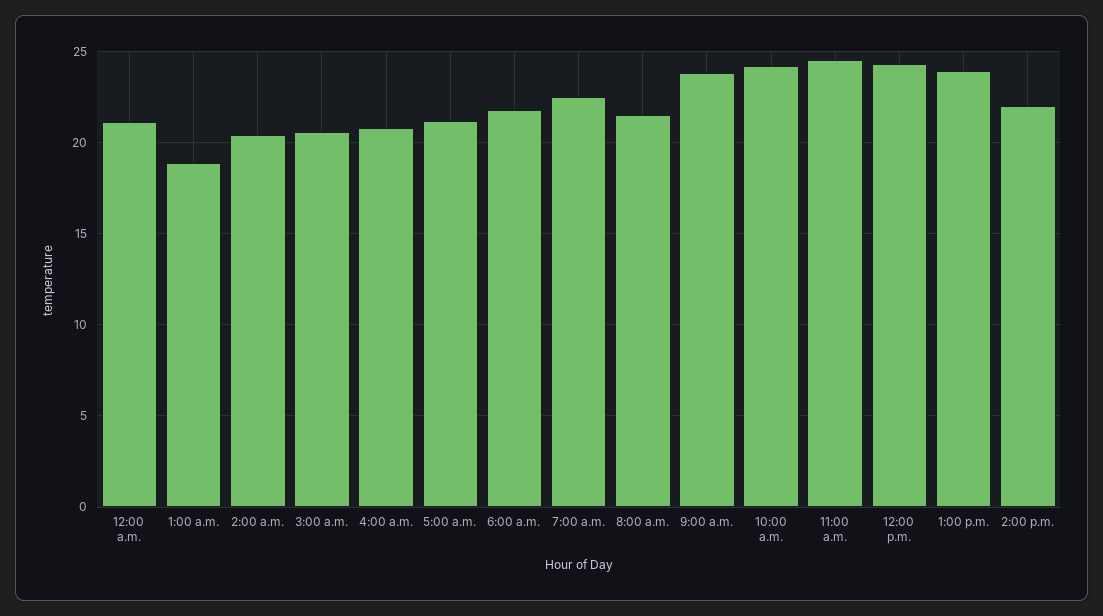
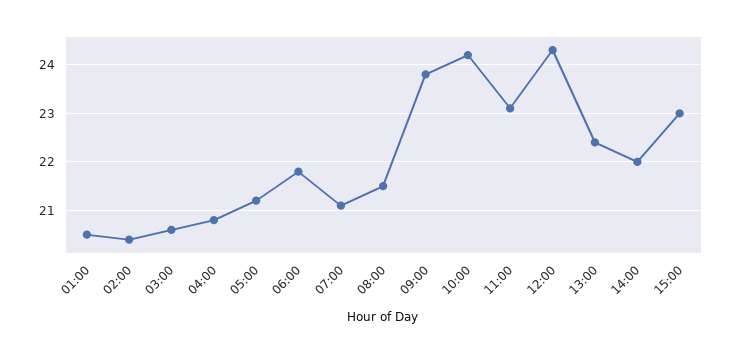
12:00 a.m.: 21 -> none
1:00 a.m.: 19 -> 20.5
7:00 a.m.: 22.5 -> 21
11:00 a.m.: 24.5 -> 23
1:00 p.m.: 24 -> 22.5
15:00: none -> 23

